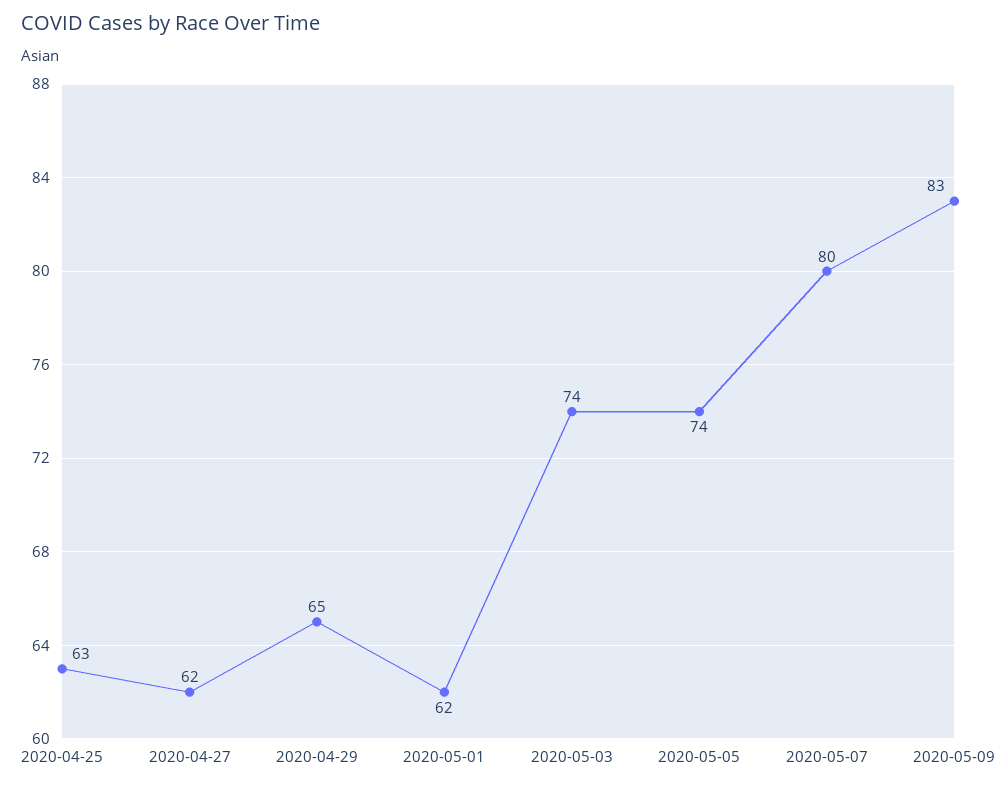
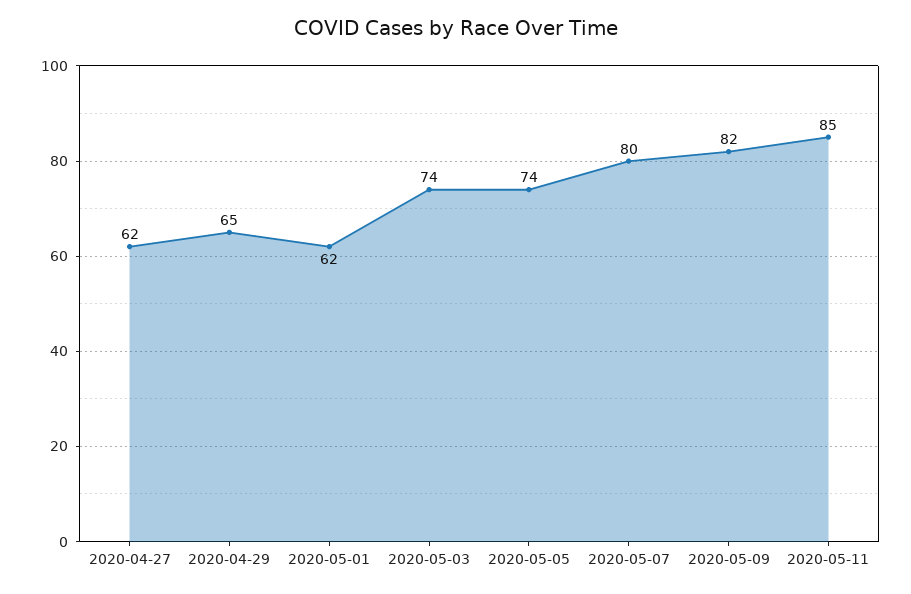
2020-04-25: 63 -> none
2020-05-09: 83 -> 82
2020-05-11: none -> 85

